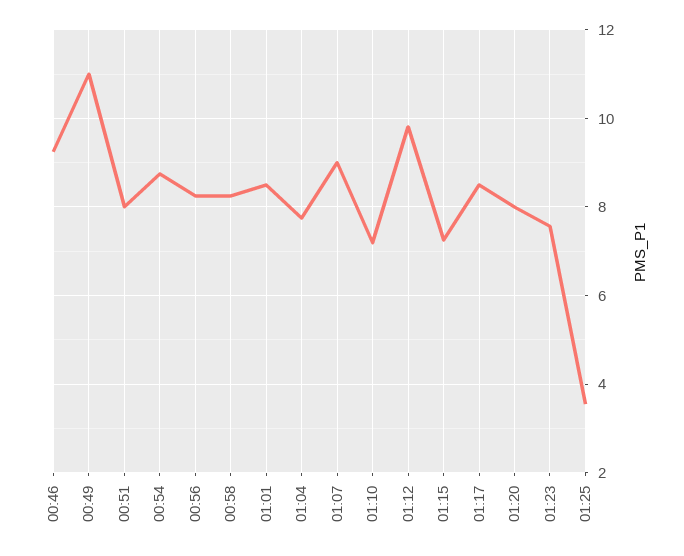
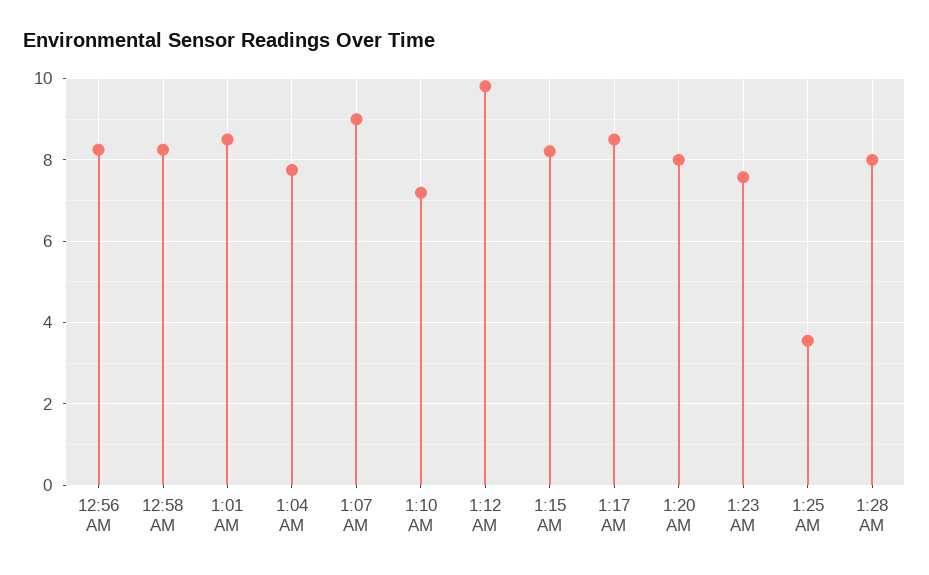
00:46: 9.2 -> none
00:49: 11 -> none
00:51: 8 -> none
00:54: 8.8 -> none
01:15: 7.2 -> 8.2
1:28 AM: none -> 8

